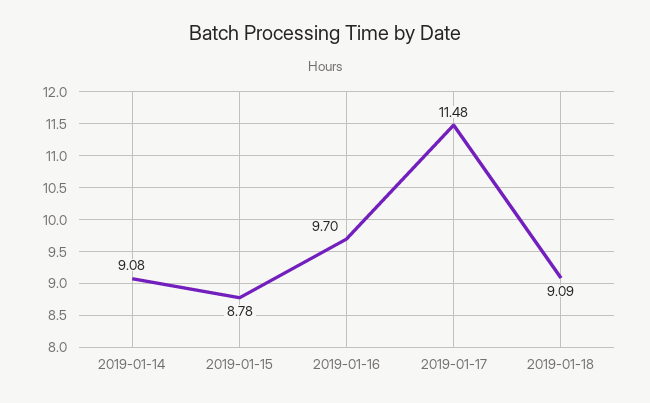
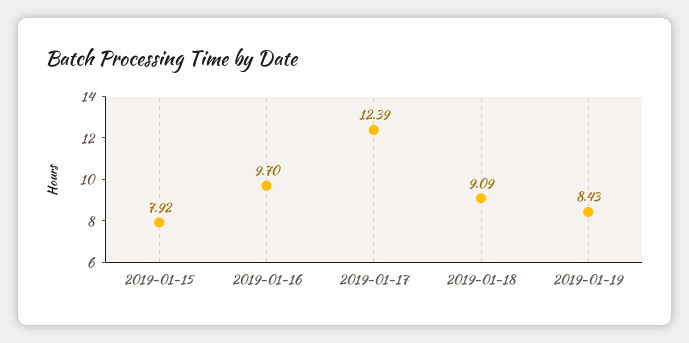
2019-01-14: 9.08 -> none
2019-01-15: 8.78 -> 7.92
2019-01-17: 11.48 -> 12.39
2019-01-19: none -> 8.43

